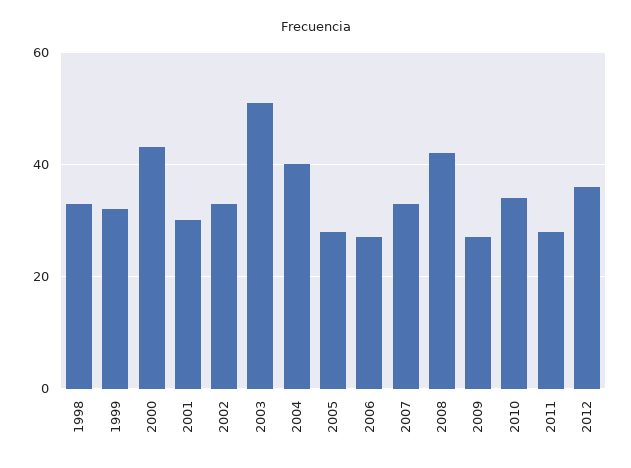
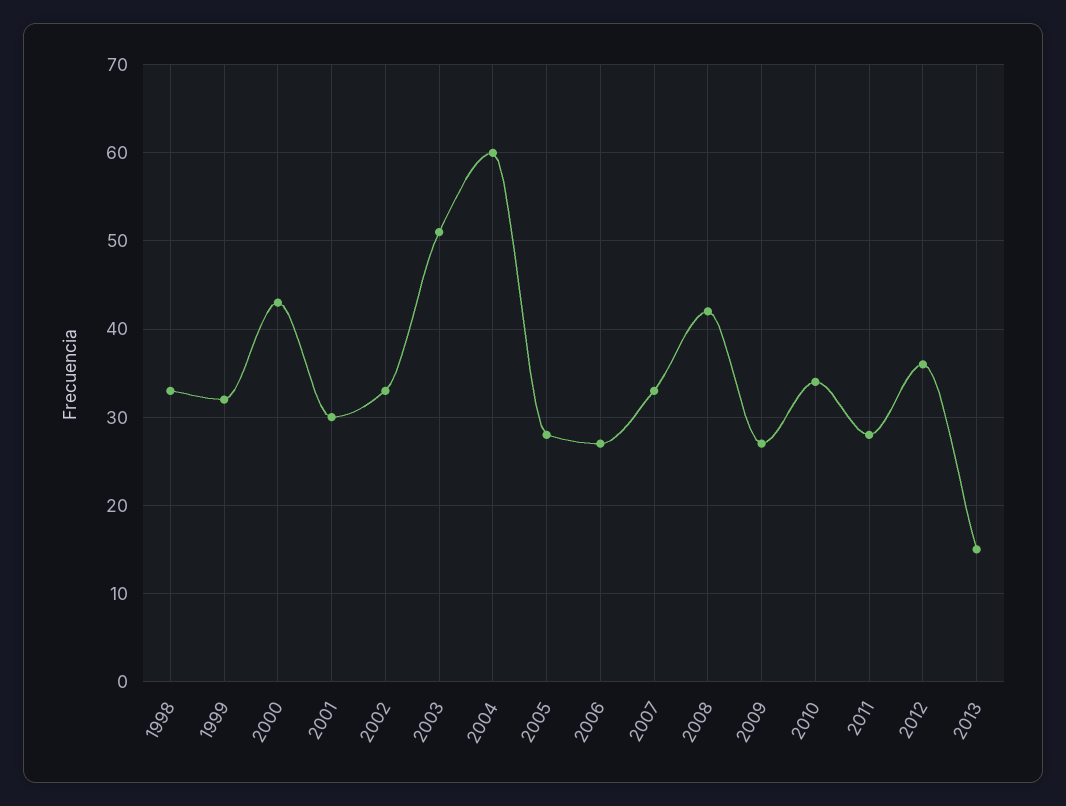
2004: 40 -> 60
2013: none -> 15

